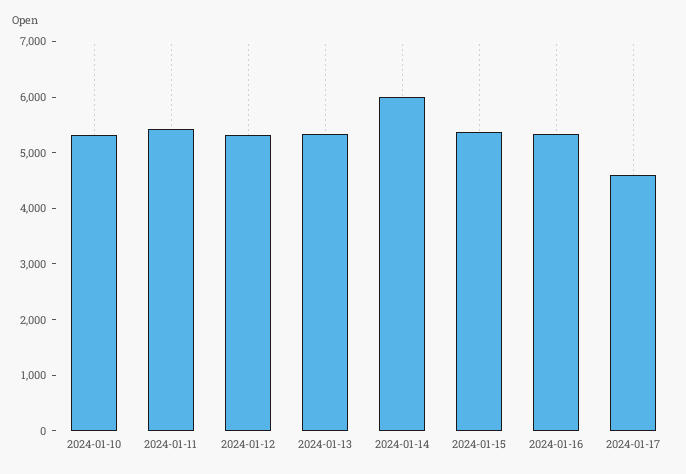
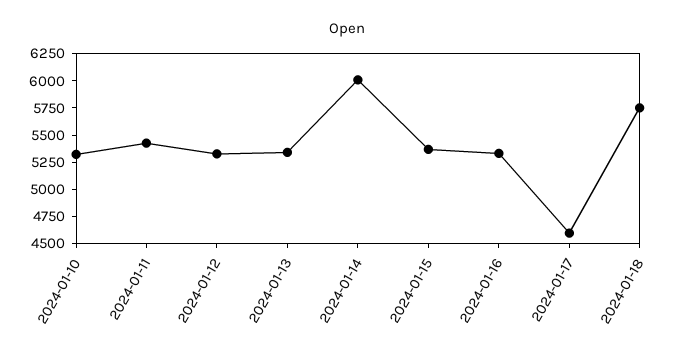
2024-01-18: none -> 5750

